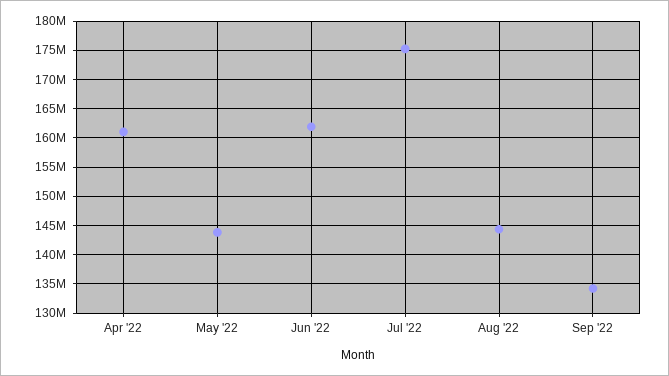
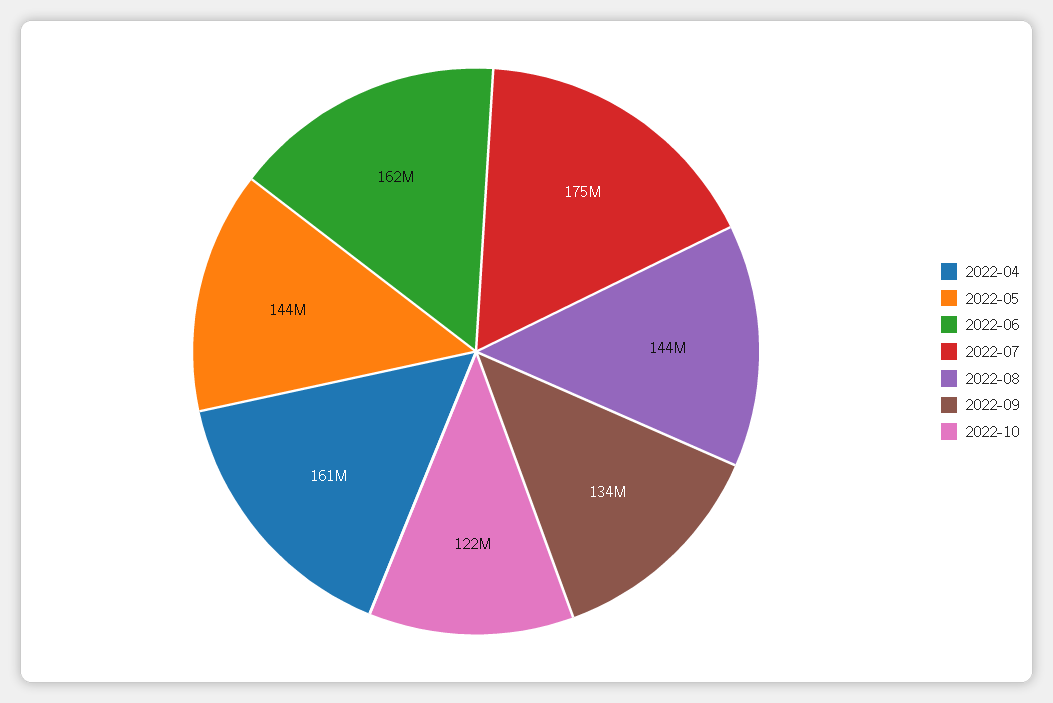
2022-10: none -> 122000000

